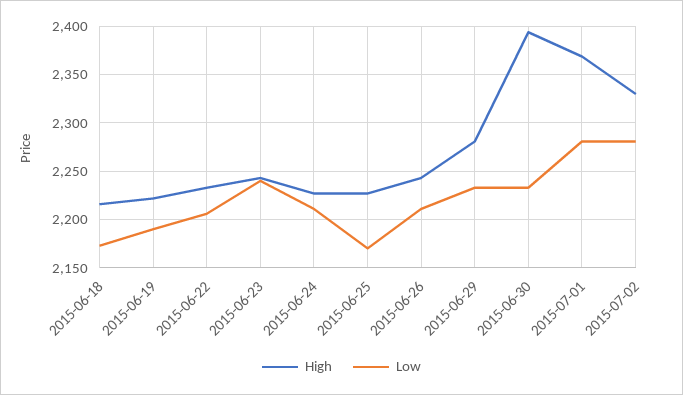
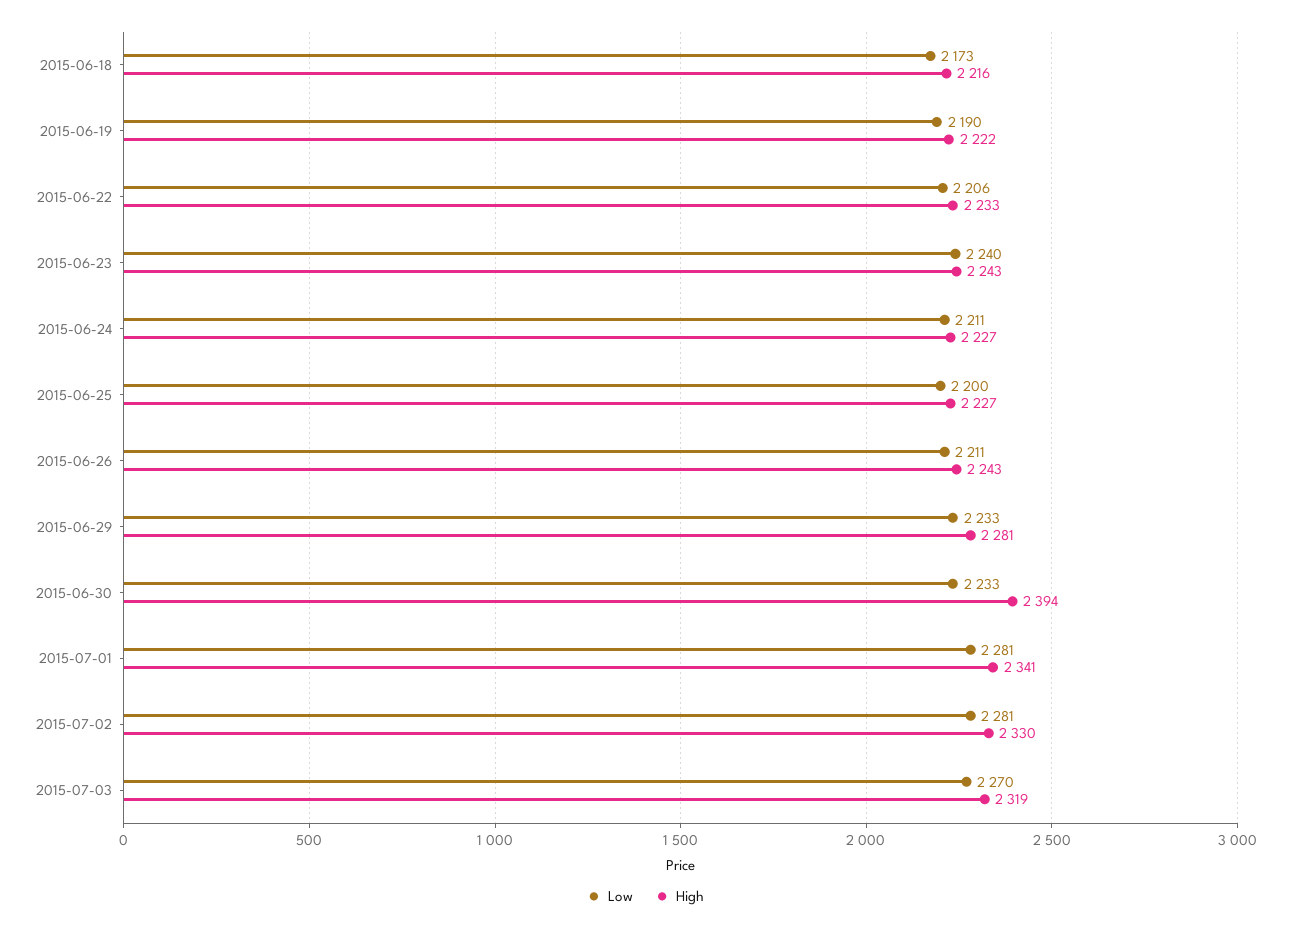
Low, 2015-06-25: 2170 -> 2200
High, 2015-07-01: 2370 -> 2341
Low, 2015-07-03: none -> 2270
High, 2015-07-03: none -> 2319

